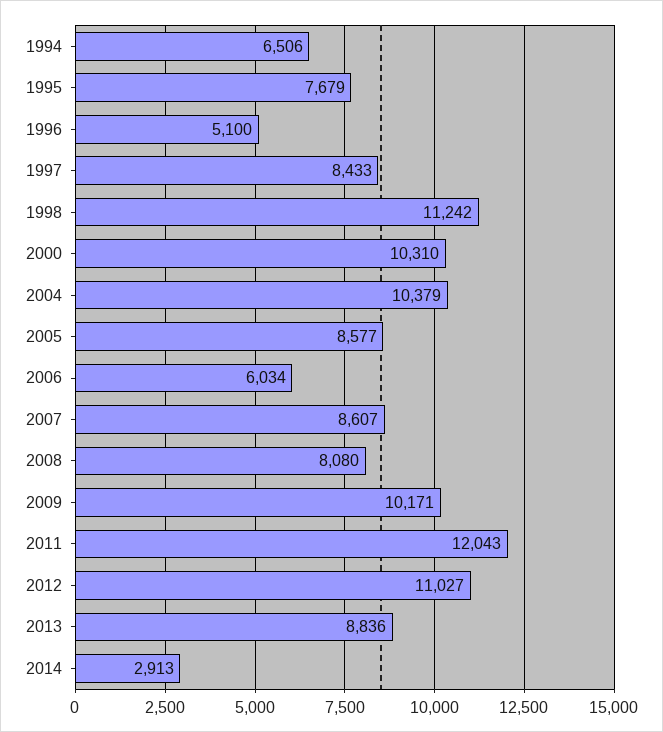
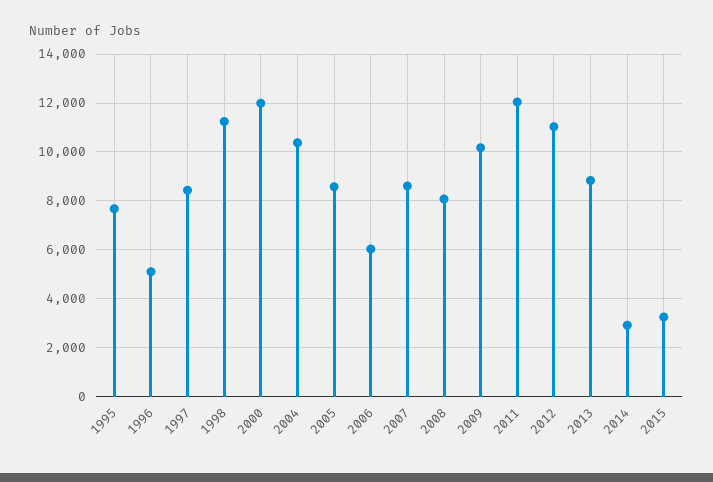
1994: 6506 -> none
2000: 10310 -> 12000
2015: none -> 3250

